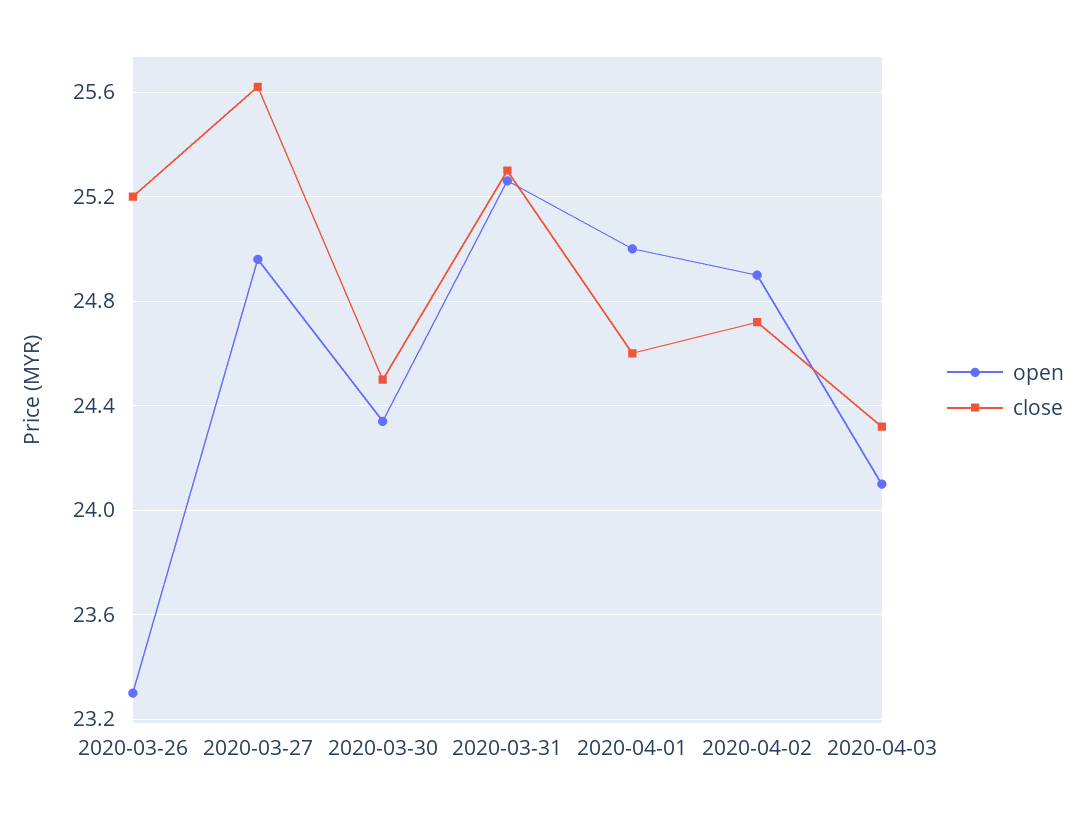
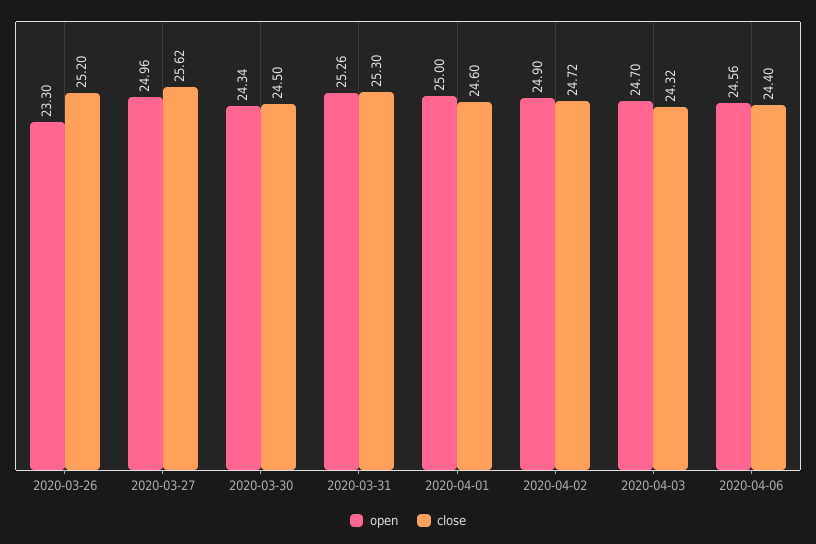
open, 2020-04-03: 24.1 -> 24.7
open, 2020-04-06: none -> 24.56
close, 2020-04-06: none -> 24.4

